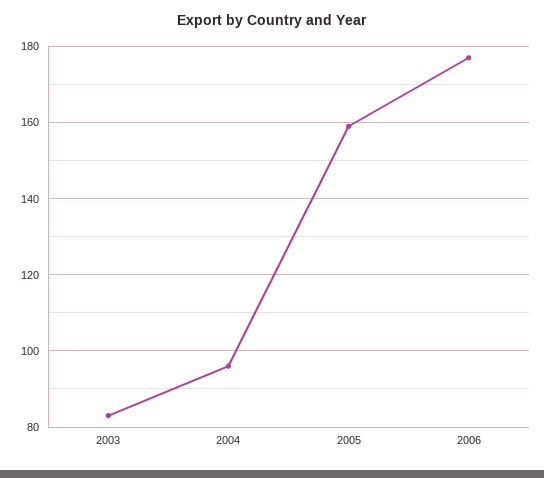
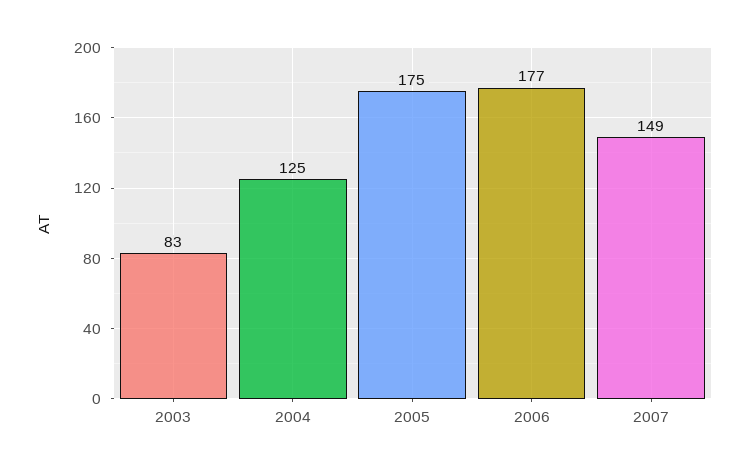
2004: 95 -> 125
2005: 160 -> 175
2007: none -> 149

